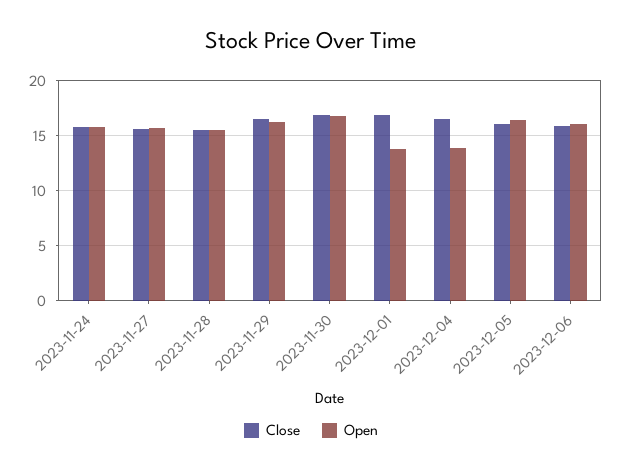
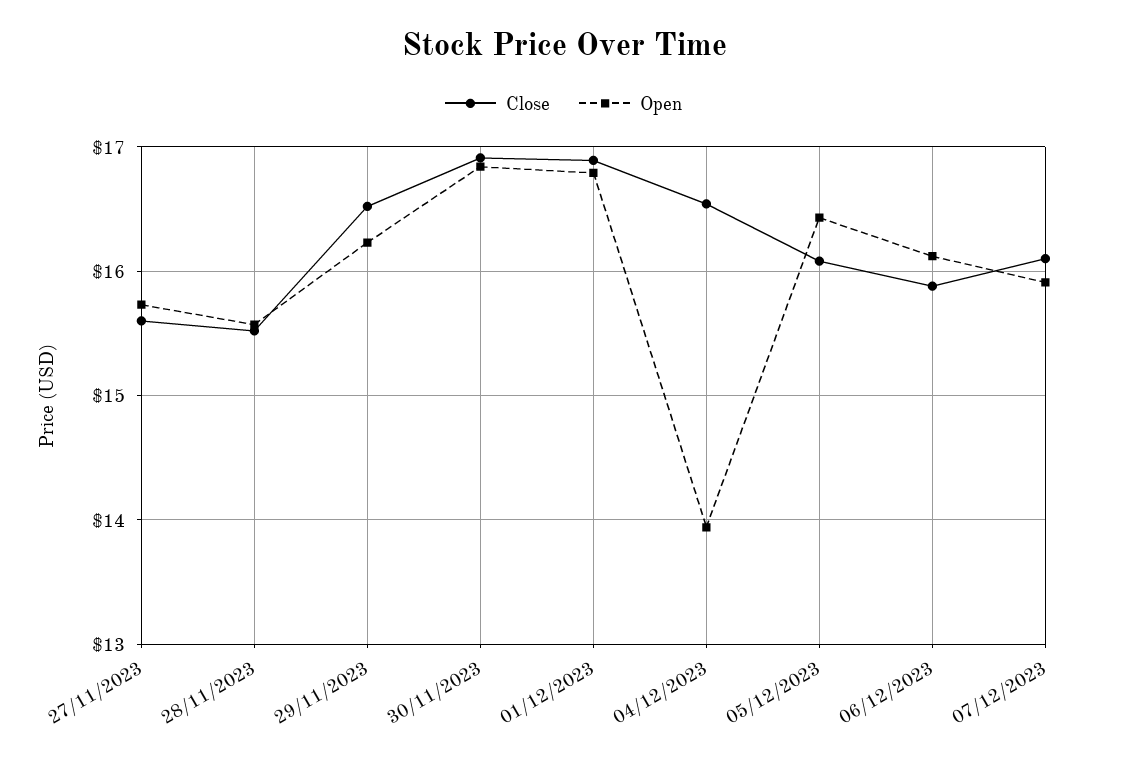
Close, 2023-11-24: 16 -> none
Open, 2023-11-24: 16 -> none
Open, 2023-12-01: 14 -> 16.8
Close, 07/12/2023: none -> 16.1
Open, 07/12/2023: none -> 15.9

